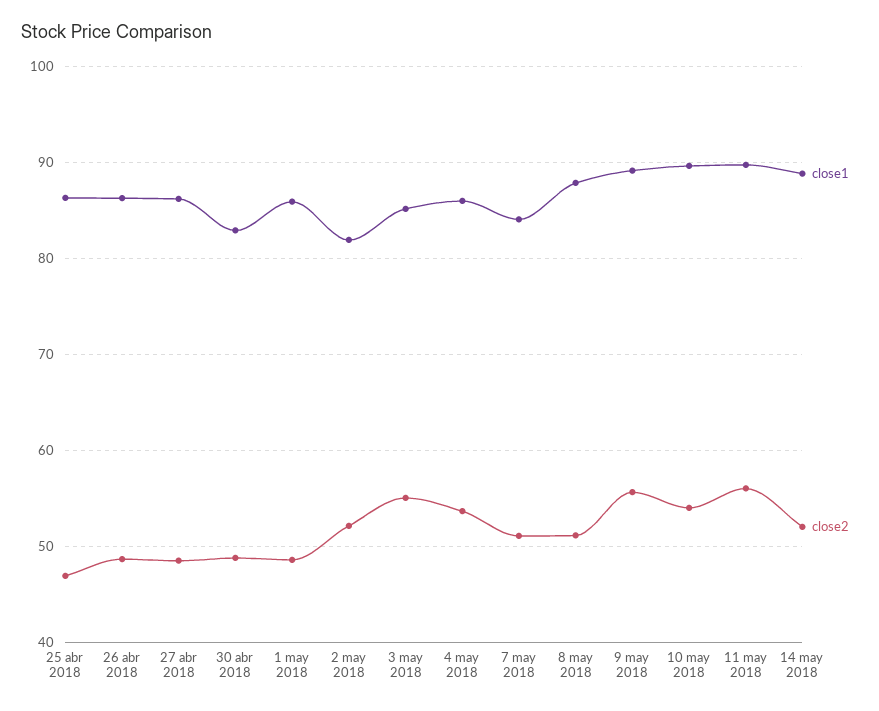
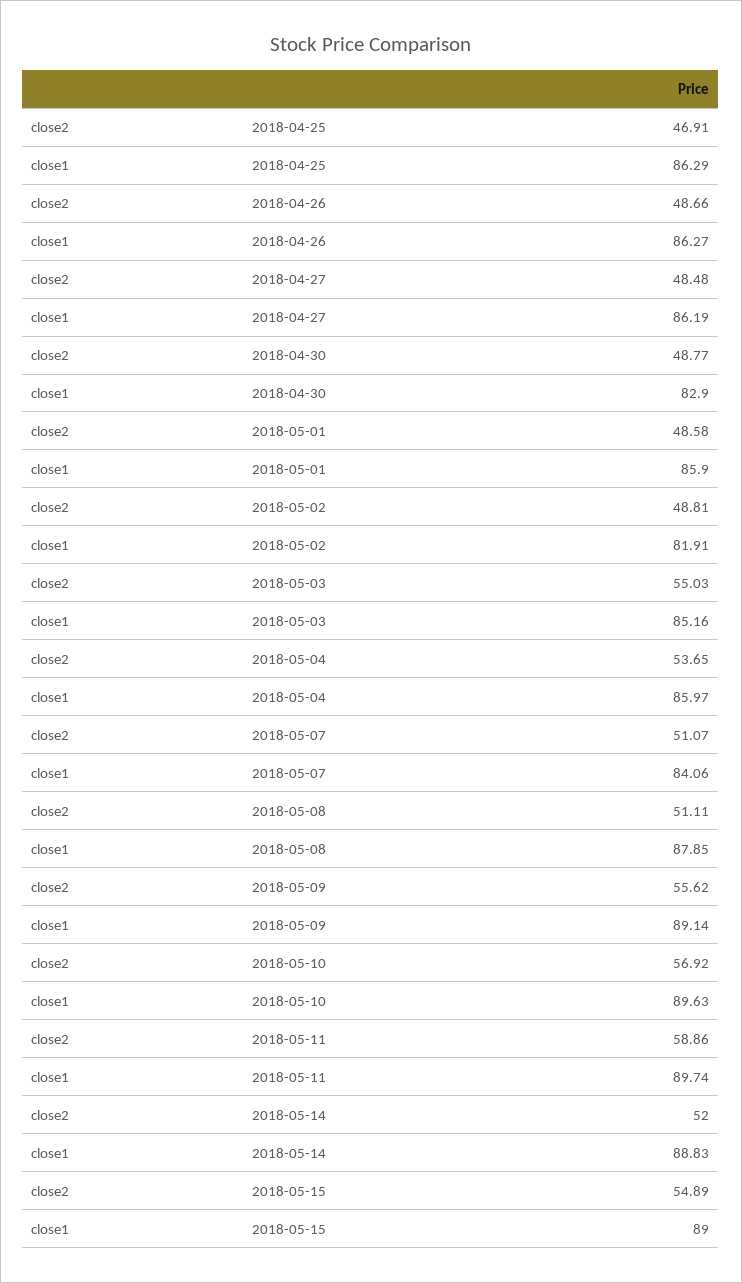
close2, 2 may 2018: 52 -> 48.81
close2, 10 may 2018: 54 -> 56.92
close2, 11 may 2018: 56 -> 58.86
close2, 2018-05-15: none -> 54.89
close1, 2018-05-15: none -> 89

